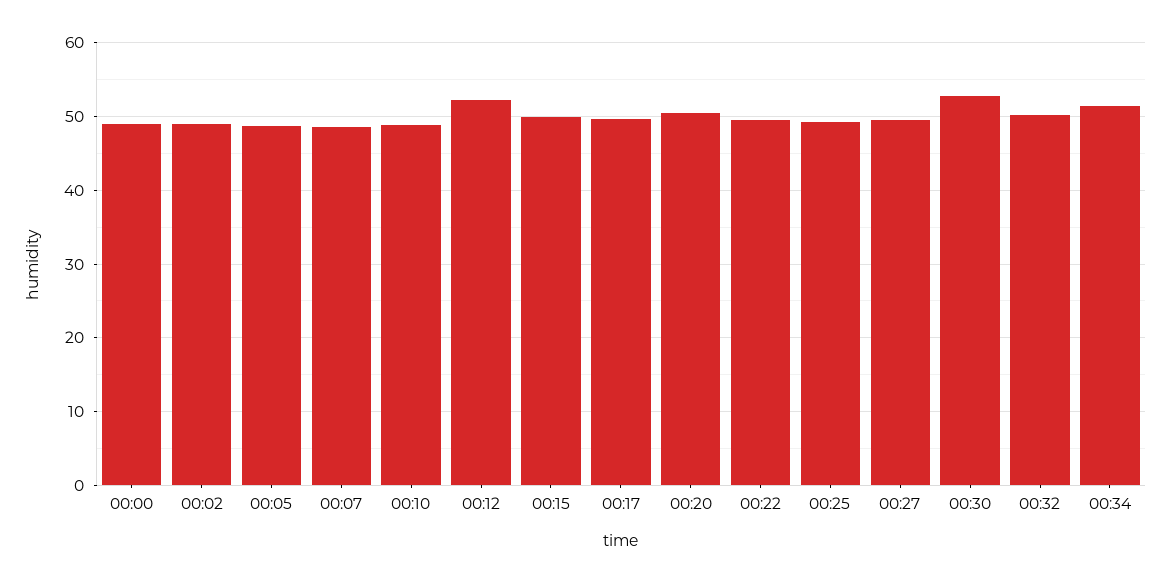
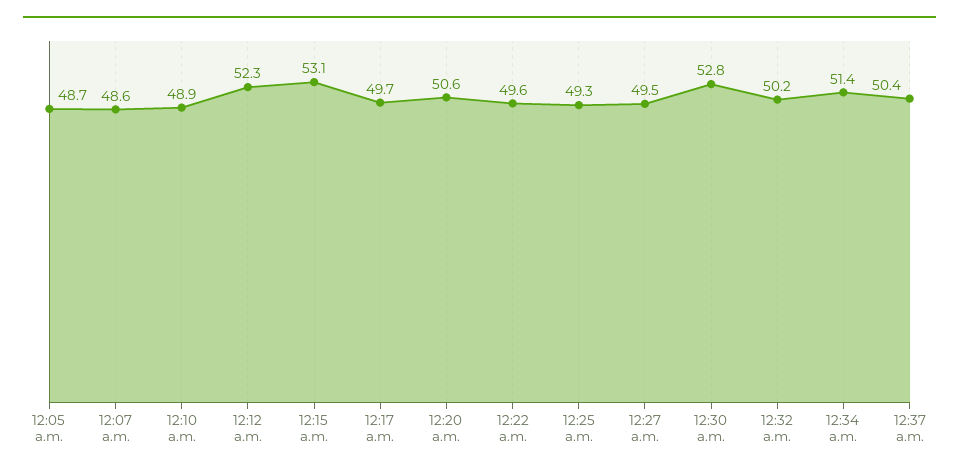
00:00: 49 -> none
00:02: 49 -> none
00:15: 50 -> 53.1
12:37 a.m.: none -> 50.4

